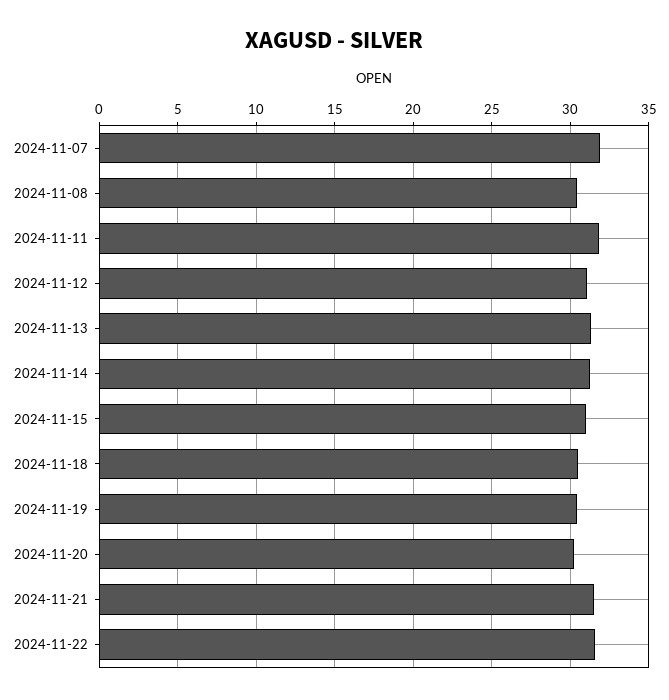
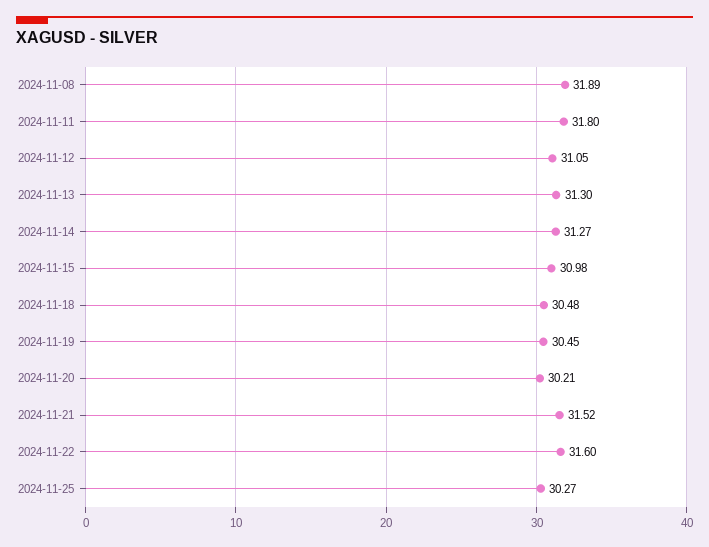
2024-11-07: 32 -> none
2024-11-08: 30.5 -> 31.89
2024-11-25: none -> 30.27

